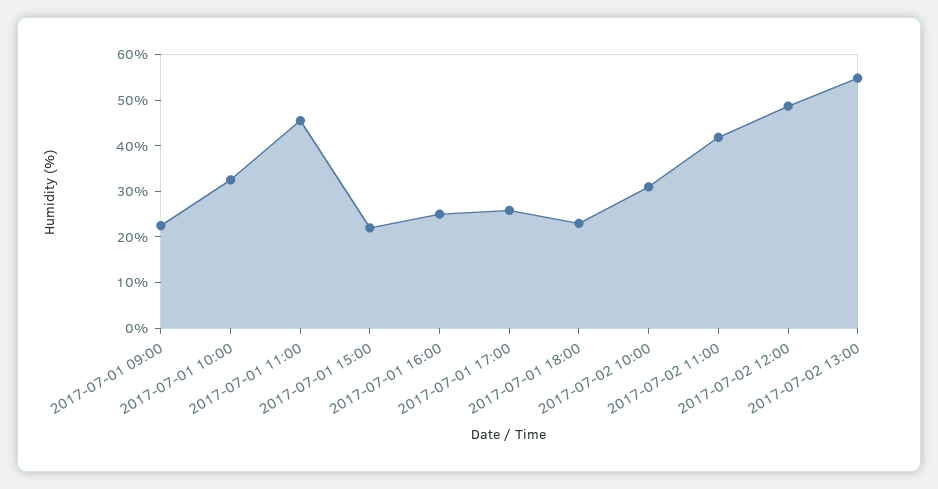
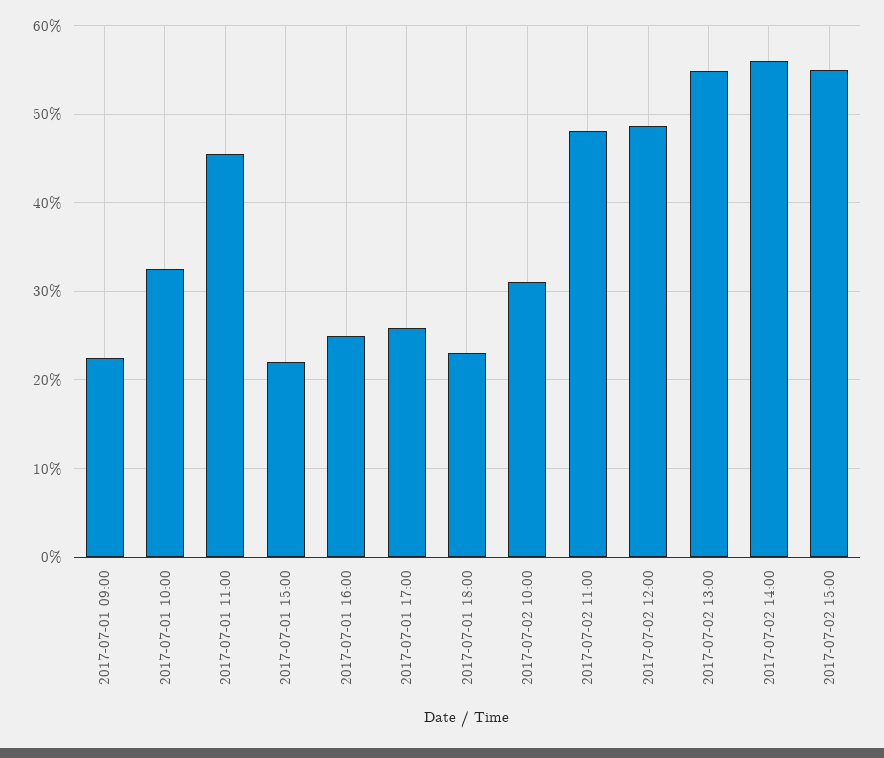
2017-07-02 11:00: 42 -> 48
2017-07-02 14:00: none -> 56
2017-07-02 15:00: none -> 55

